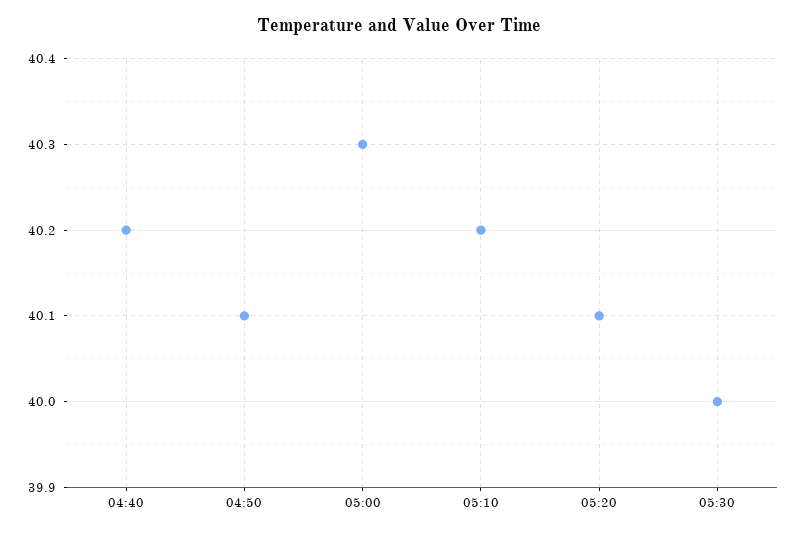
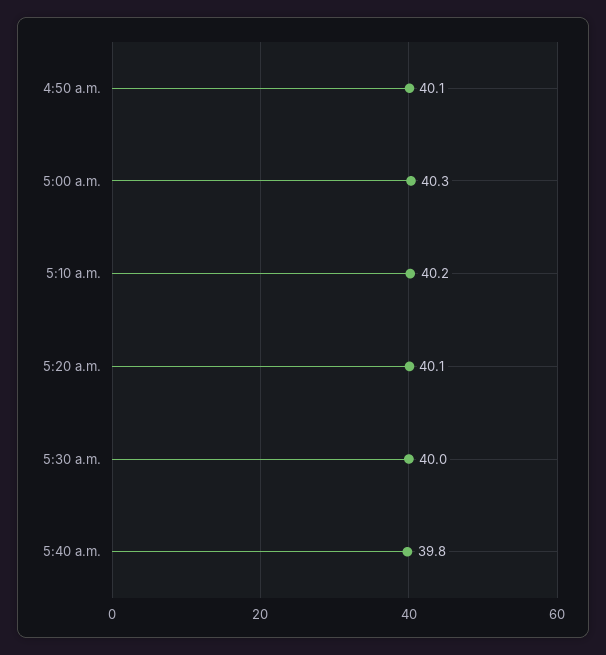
04:40: 40.2 -> none
5:40 a.m.: none -> 39.8

